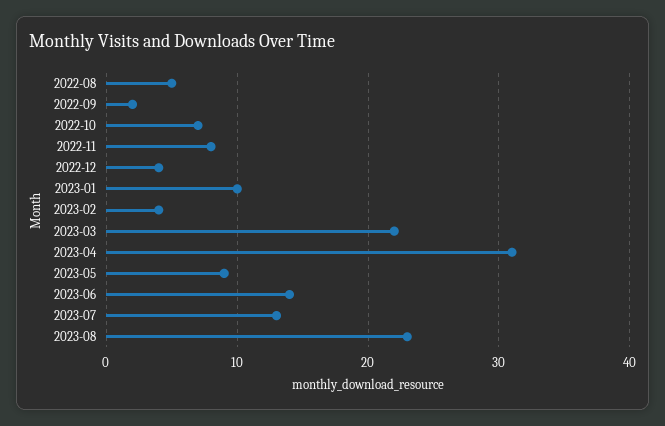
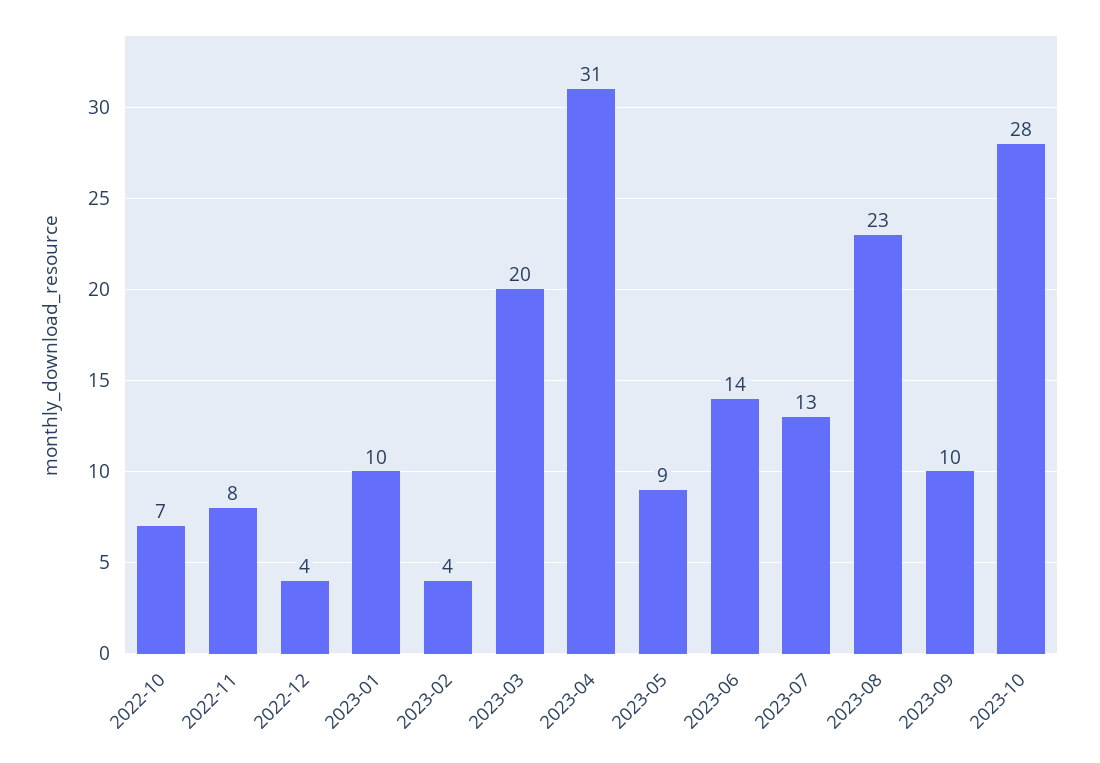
2022-08: 5 -> none
2022-09: 2 -> none
2023-03: 22 -> 20
2023-09: none -> 10
2023-10: none -> 28

